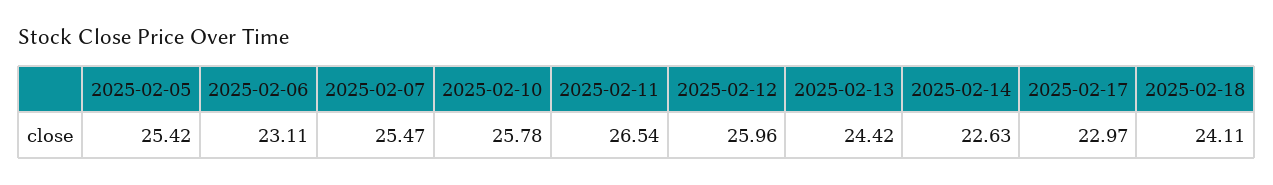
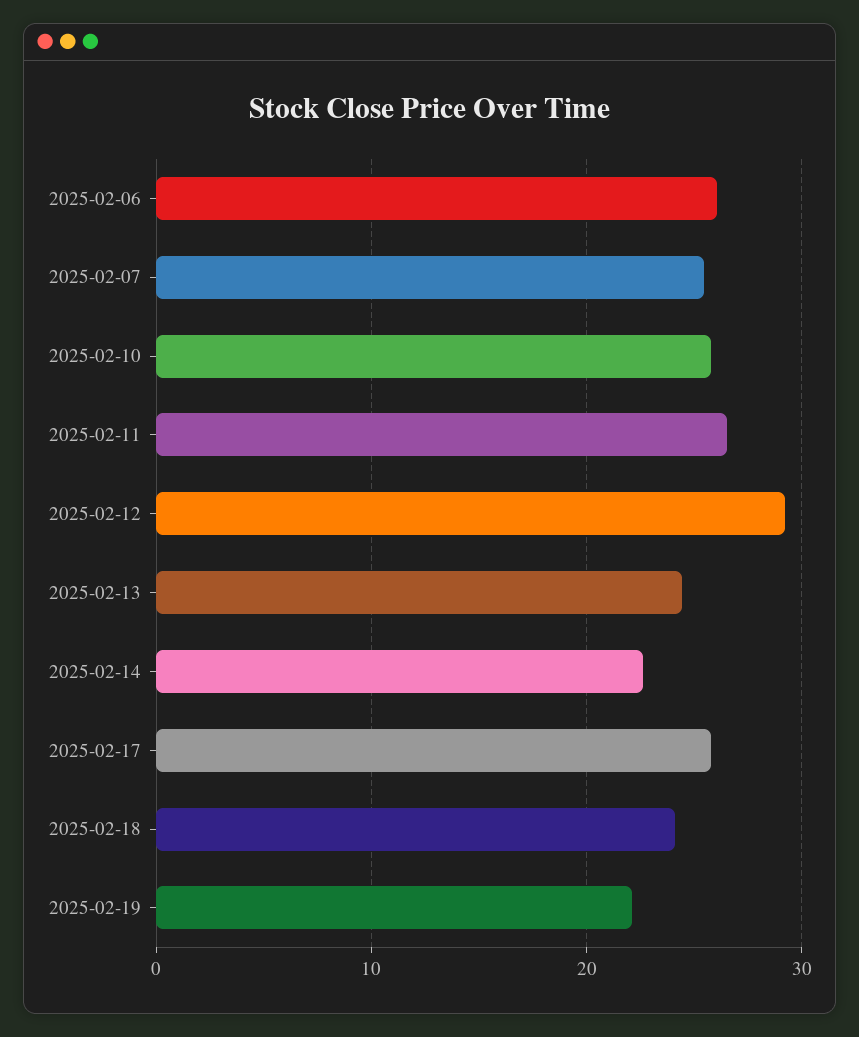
2025-02-05: 25.42 -> none
2025-02-06: 23.11 -> 26
2025-02-12: 25.96 -> 29
2025-02-17: 22.97 -> 26
2025-02-19: none -> 22

